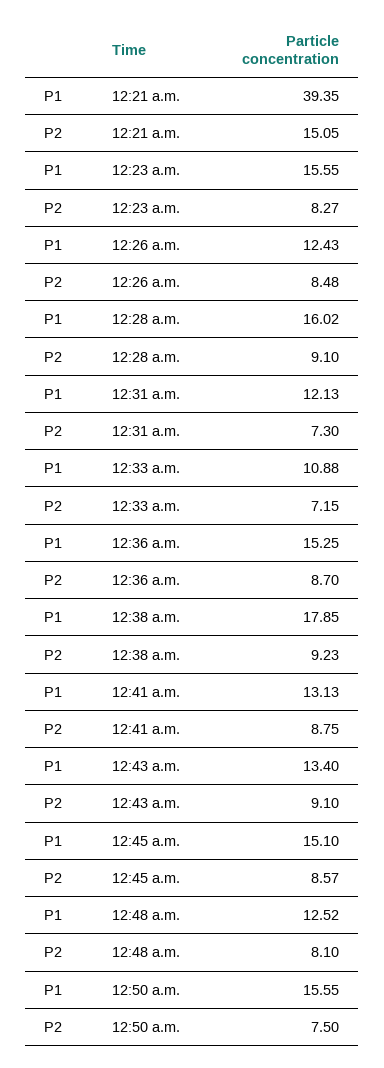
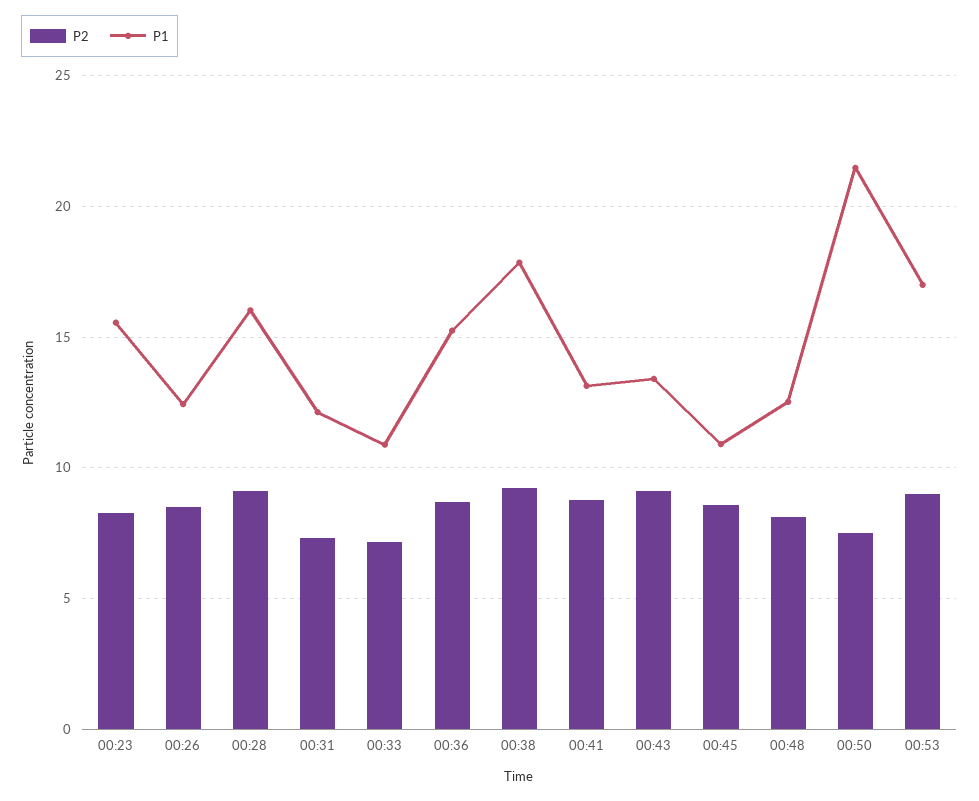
P1, 12:21 a.m.: 39.35 -> none
P2, 12:21 a.m.: 15.05 -> none
P1, 12:45 a.m.: 15.1 -> 11
P1, 12:50 a.m.: 15.55 -> 21.5
P2, 00:53: none -> 9
P1, 00:53: none -> 17

